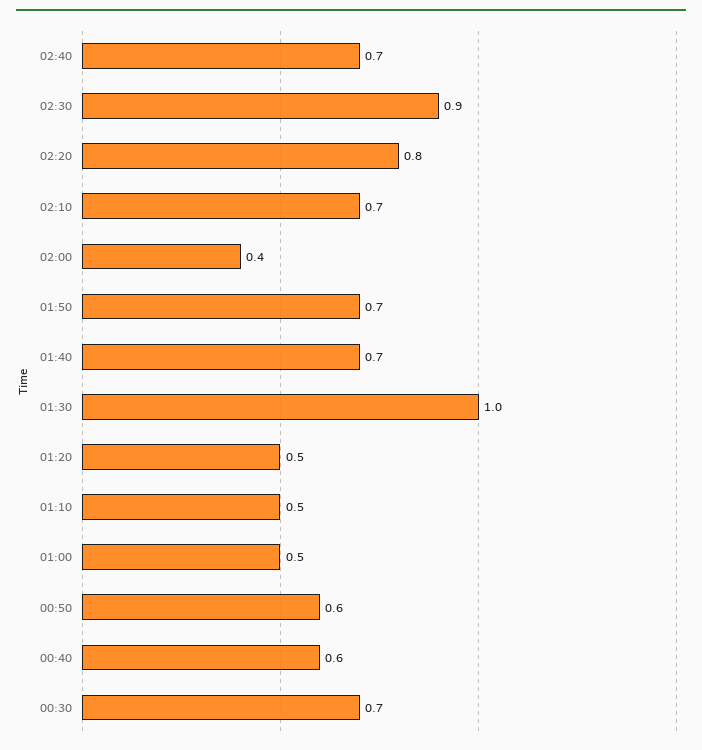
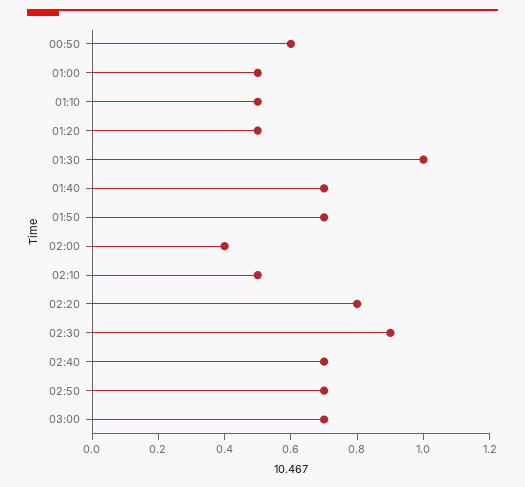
02:10: 0.7 -> 0.5
00:40: 0.6 -> none
00:30: 0.7 -> none
02:50: none -> 0.7
03:00: none -> 0.7

